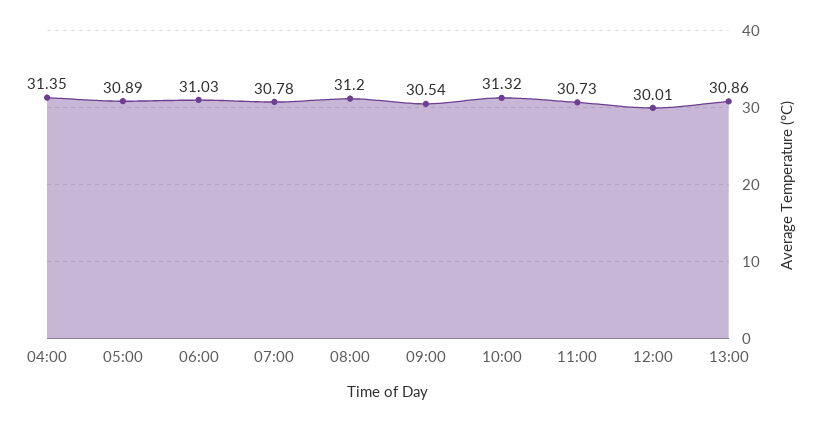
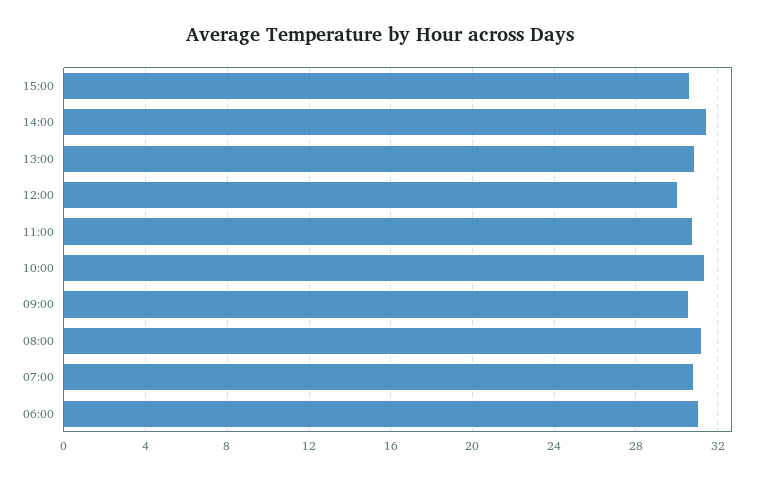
04:00: 31.35 -> none
05:00: 30.89 -> none
15:00: none -> 30.5
14:00: none -> 31.5

